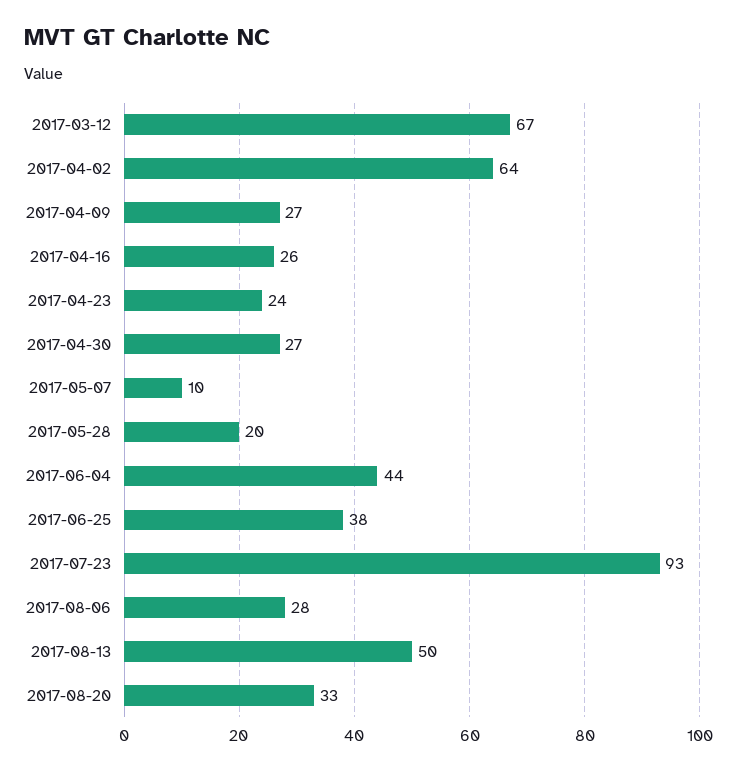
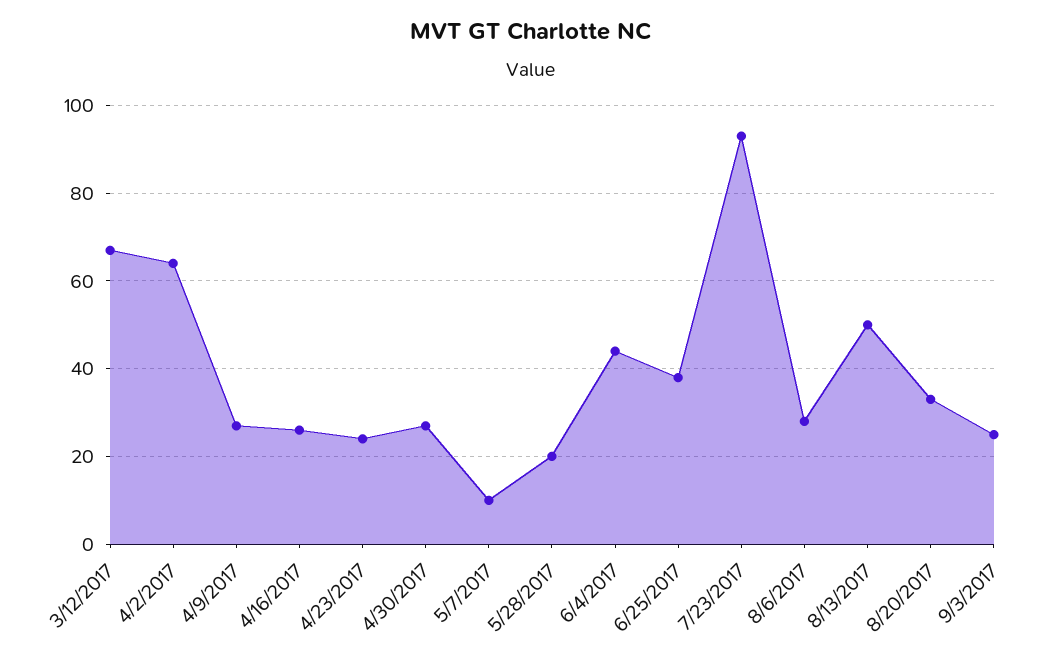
9/3/2017: none -> 25

